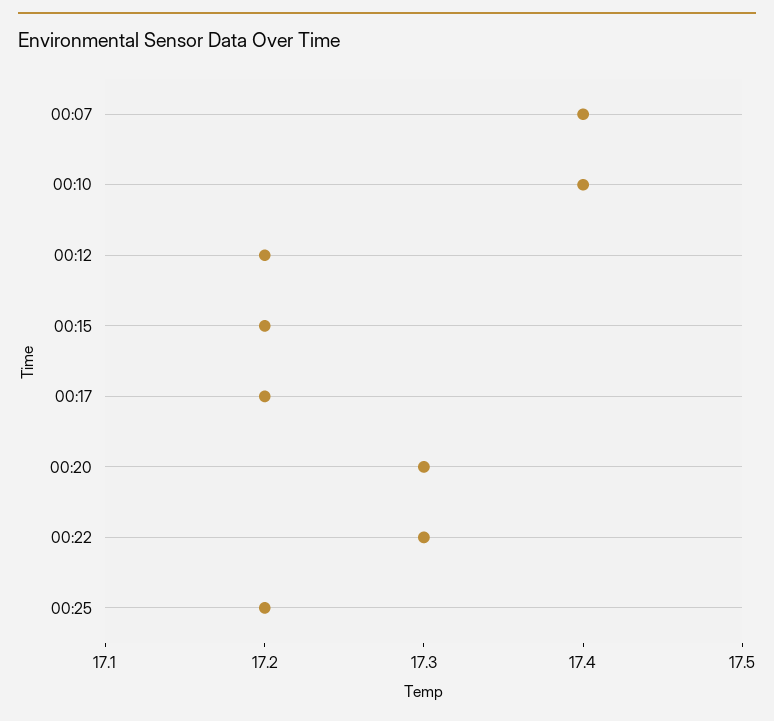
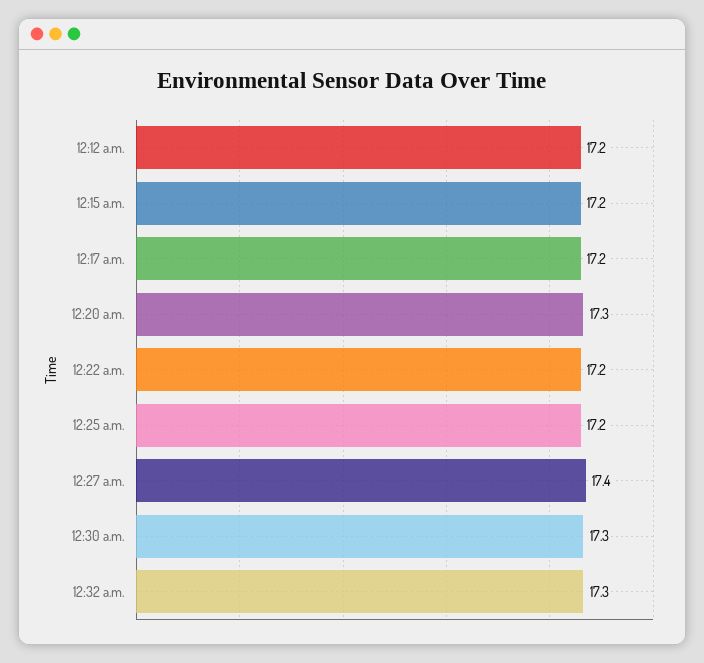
00:07: 17.4 -> none
00:10: 17.4 -> none
00:22: 17.3 -> 17.2
12:27 a.m.: none -> 17.4
12:30 a.m.: none -> 17.3
12:32 a.m.: none -> 17.3

